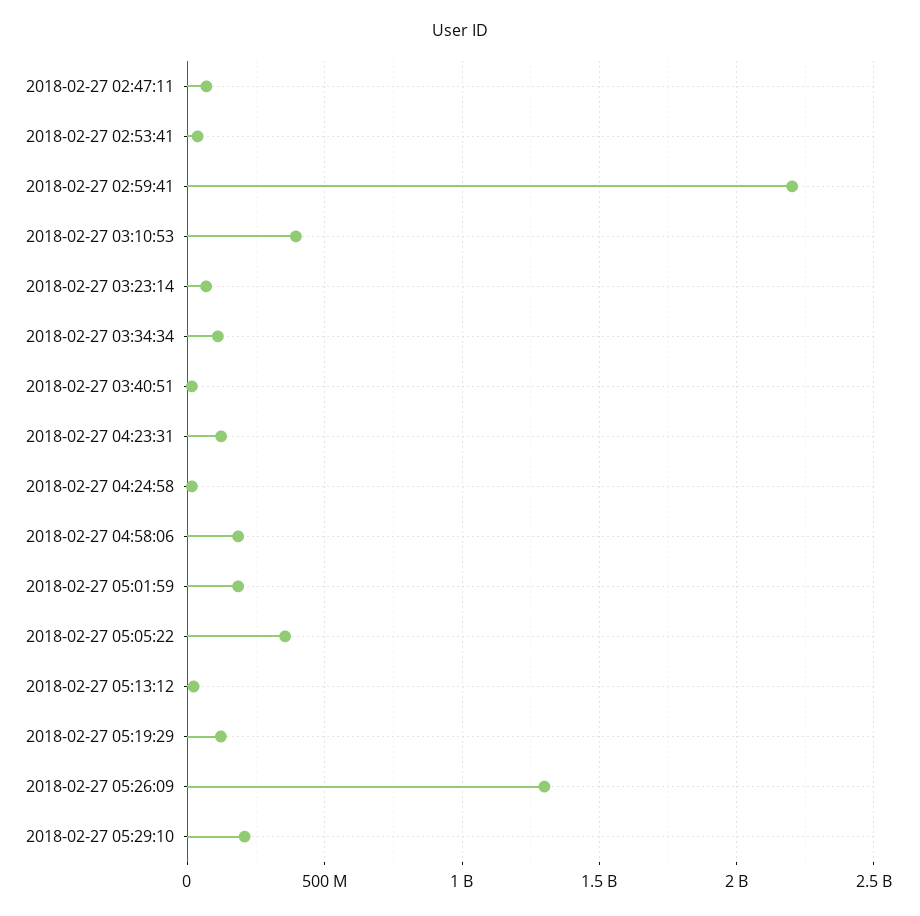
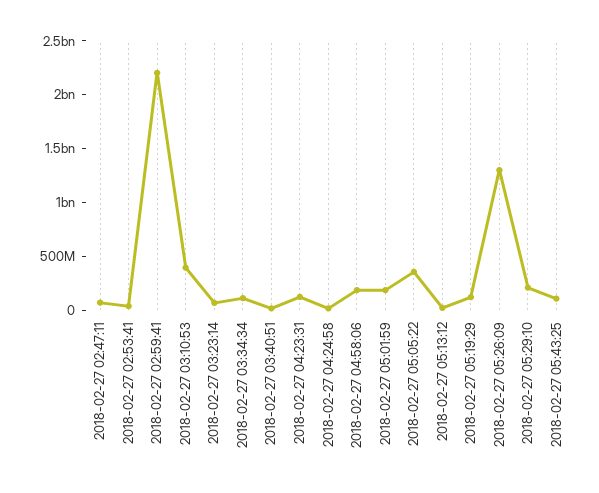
2018-02-27 05:43:25: none -> 100000000

